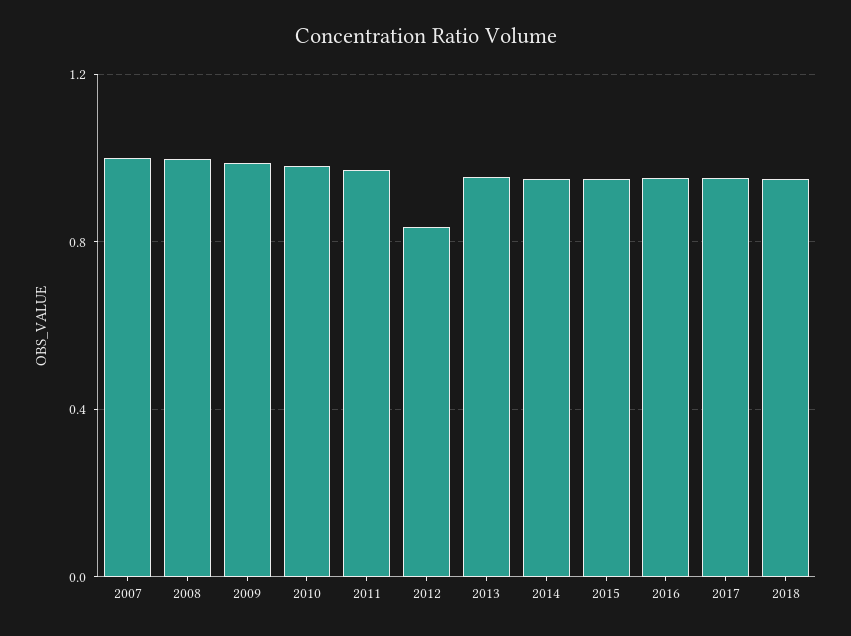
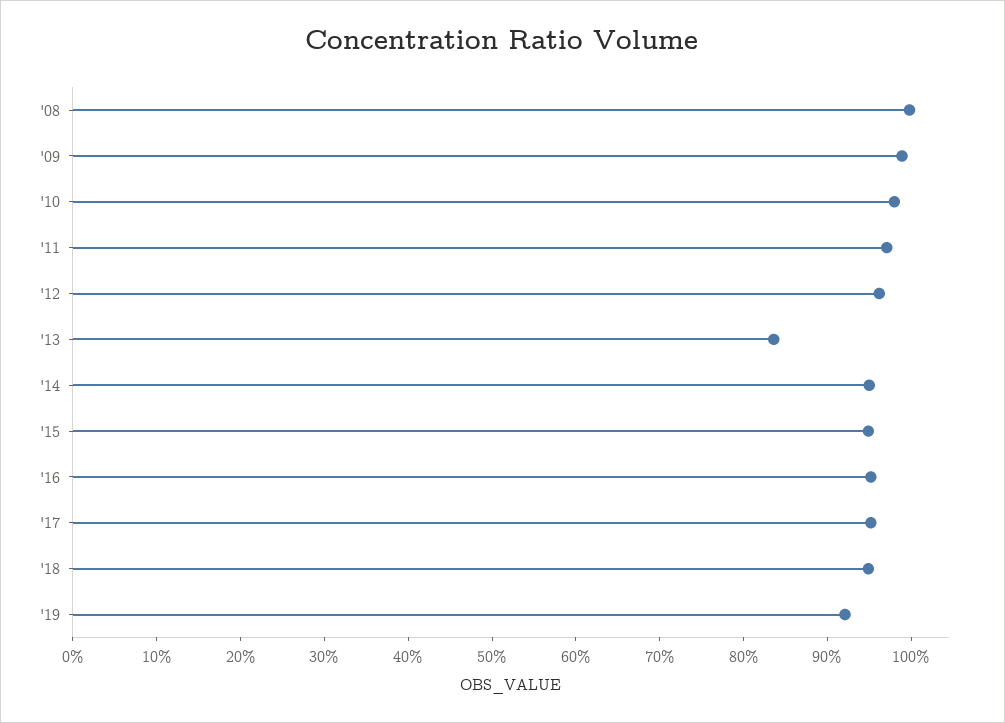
2007: 1 -> none
2012: 0.85 -> 0.96
2013: 0.95 -> 0.84
'19: none -> 0.92

